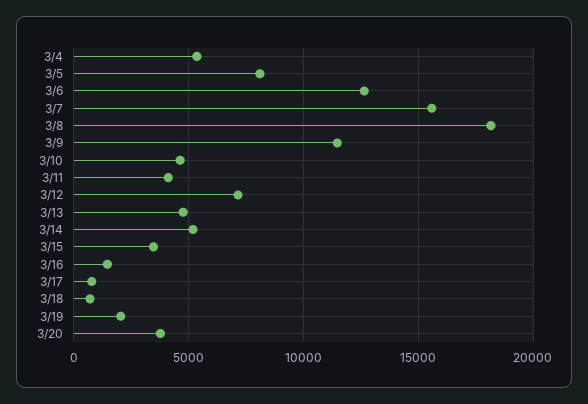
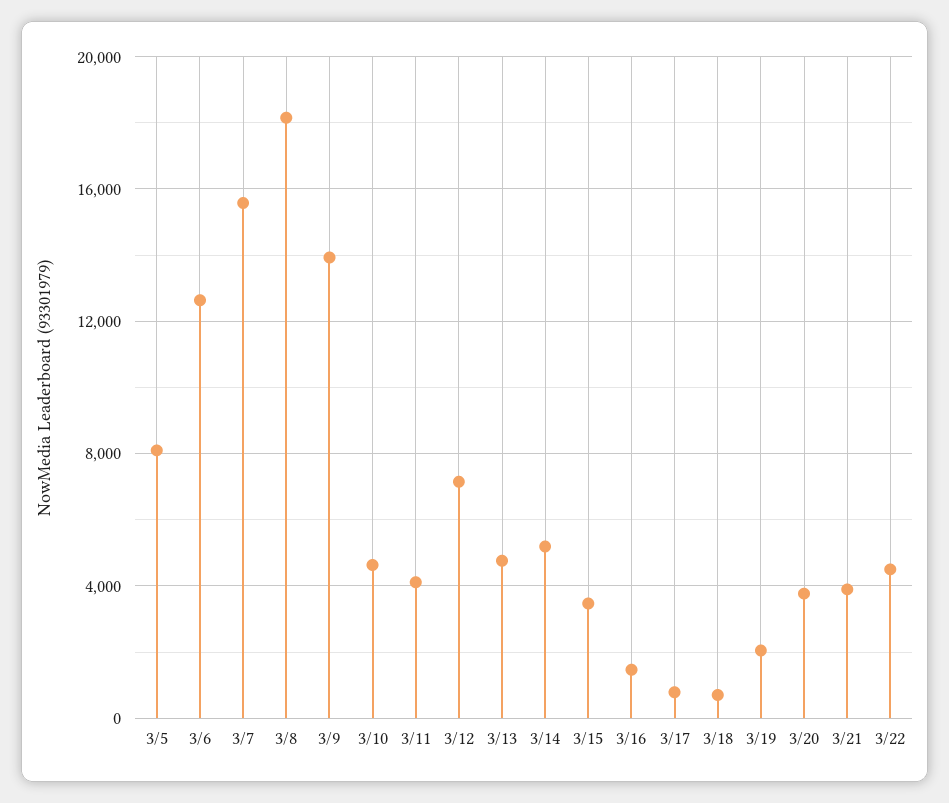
3/4: 5500 -> none
3/9: 11500 -> 14000
3/21: none -> 4000
3/22: none -> 4500

